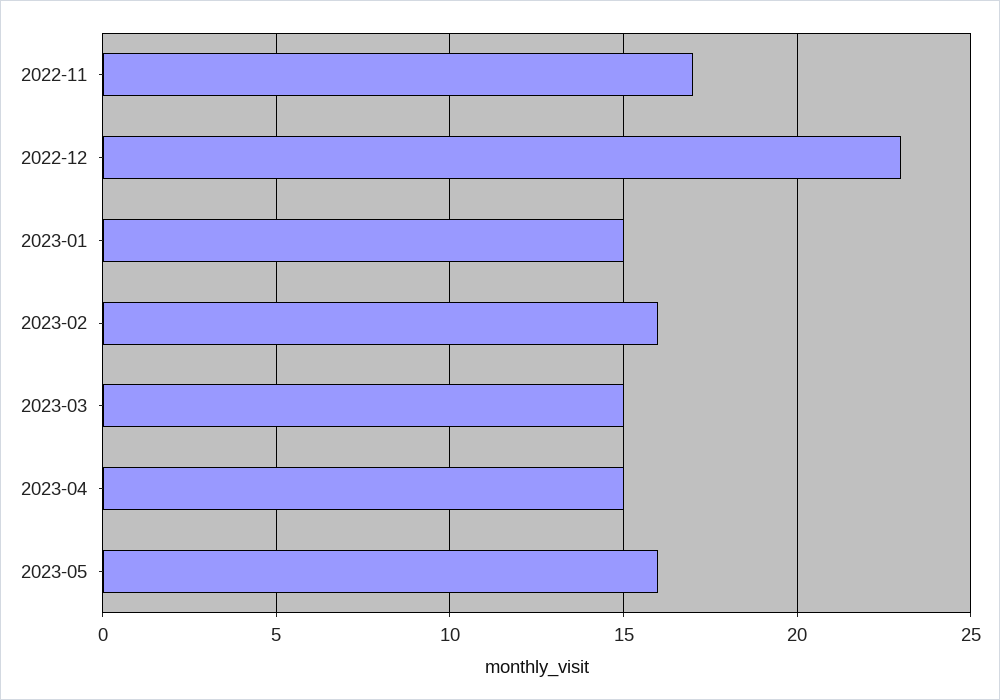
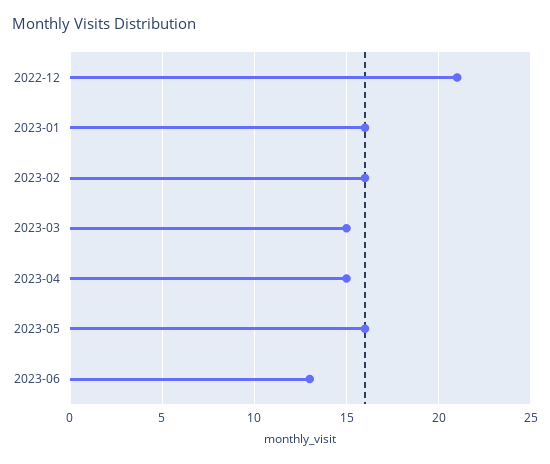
2022-11: 17 -> none
2022-12: 23 -> 21
2023-01: 15 -> 16
2023-06: none -> 13

